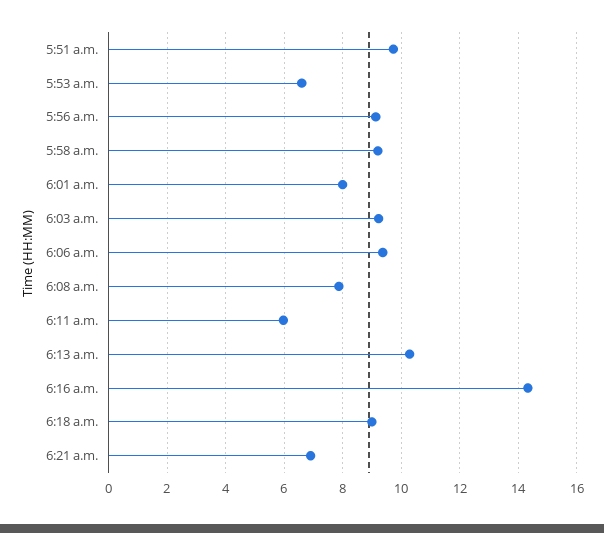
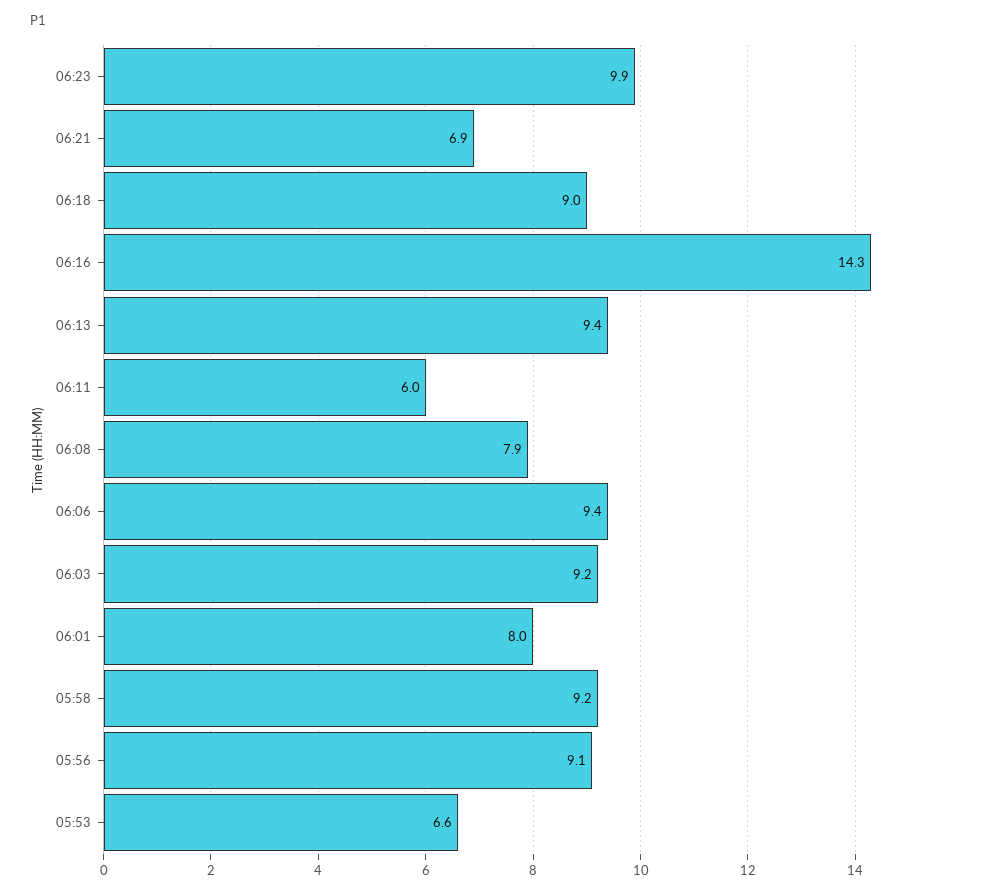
5:51 a.m.: 9.75 -> none
6:13 a.m.: 10.25 -> 9.4
06:23: none -> 9.9

